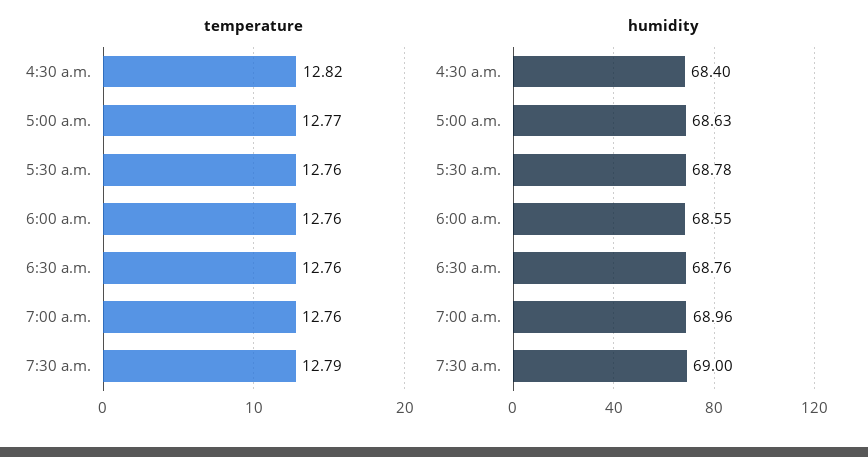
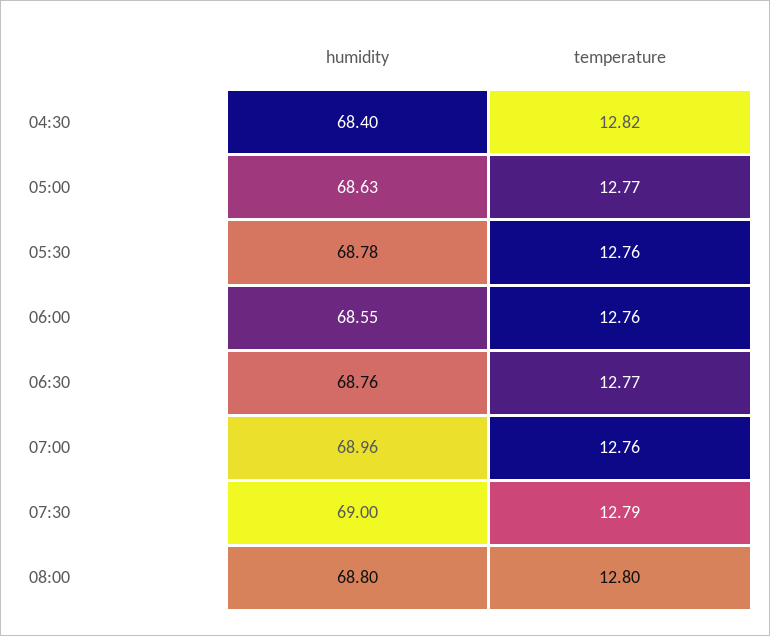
temperature, 6:30 a.m.: 12.76 -> 12.77
humidity, 08:00: none -> 68.8
temperature, 08:00: none -> 12.8

